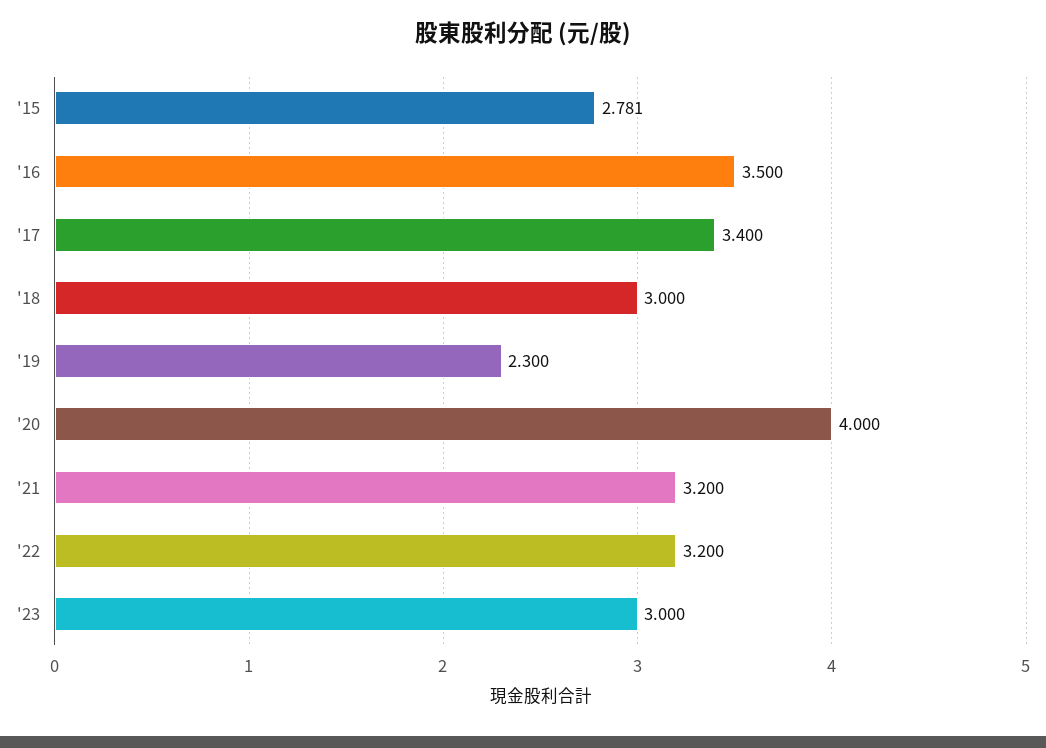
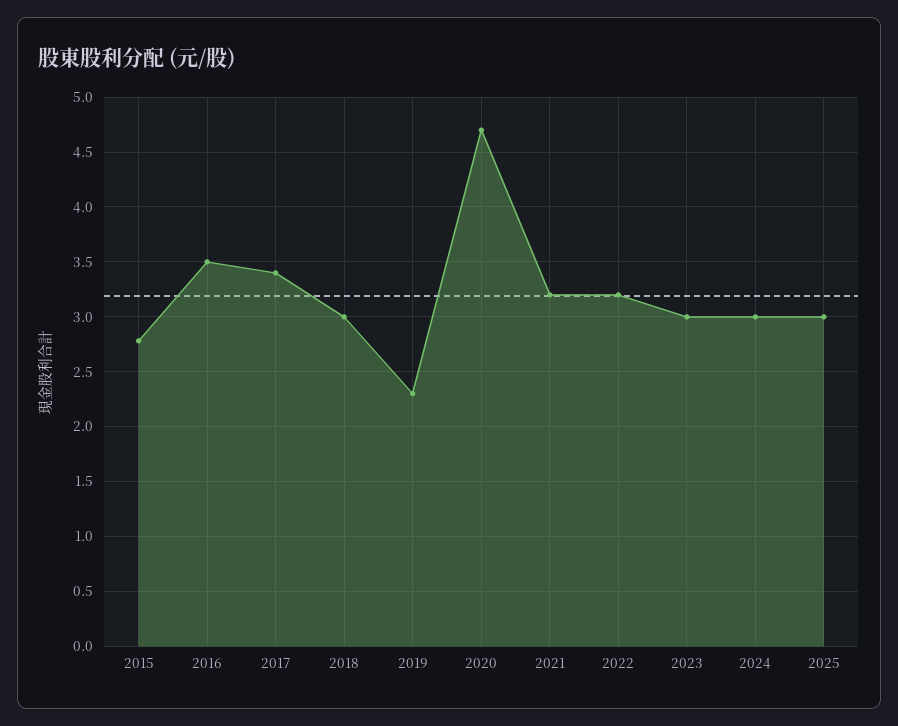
'20: 4 -> 4.7
2024: none -> 3
2025: none -> 3

